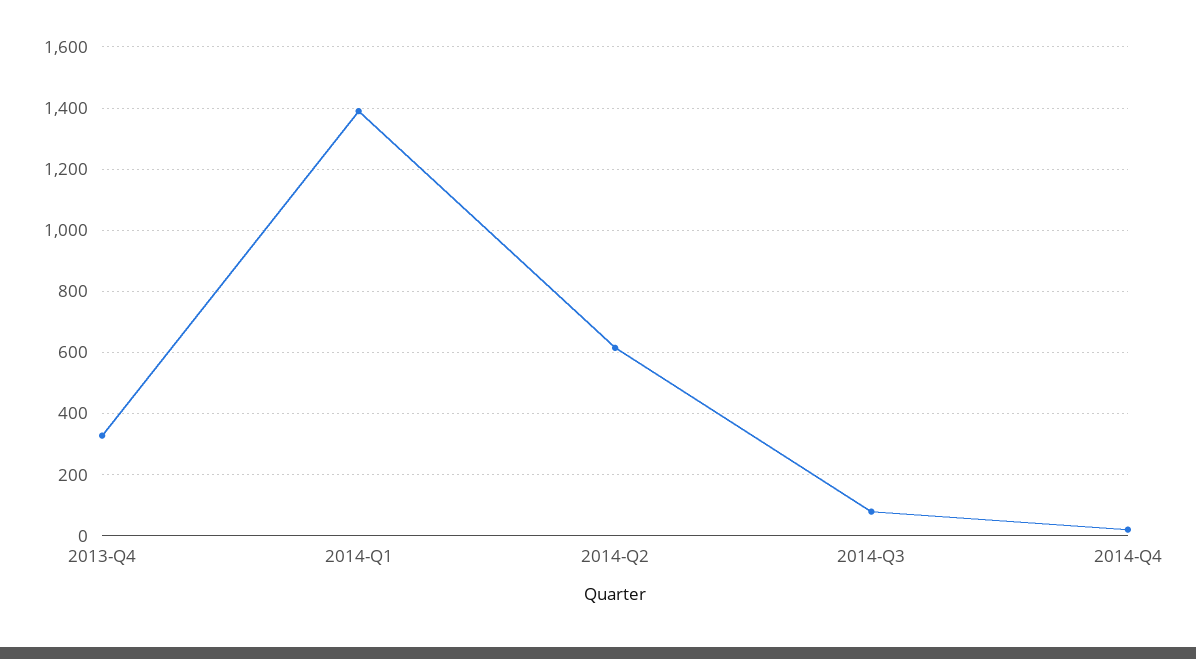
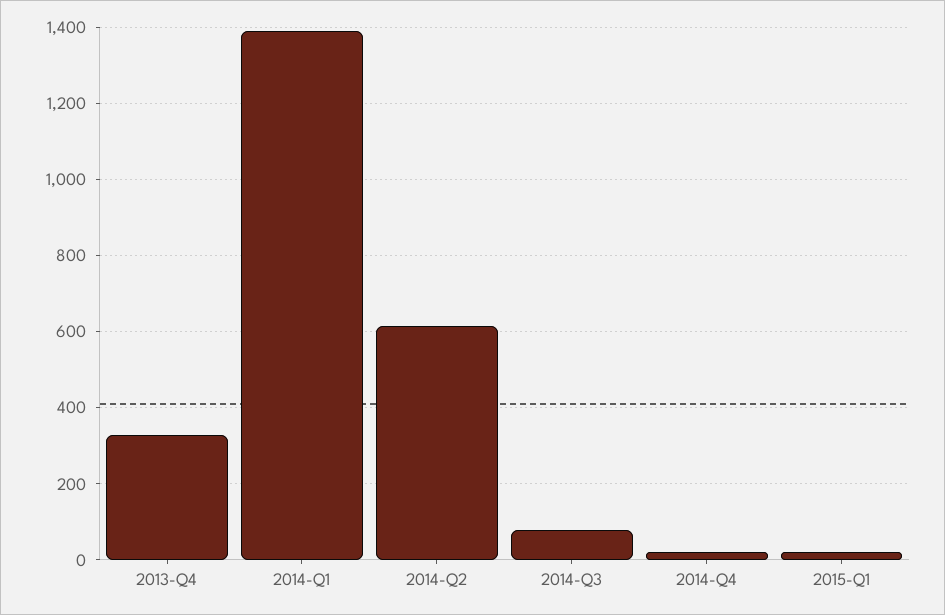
2015-Q1: none -> 20

